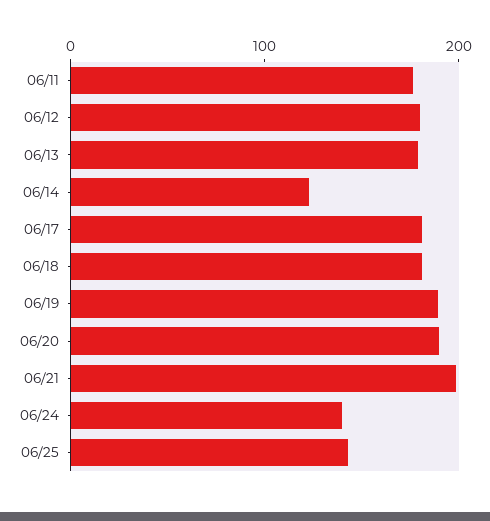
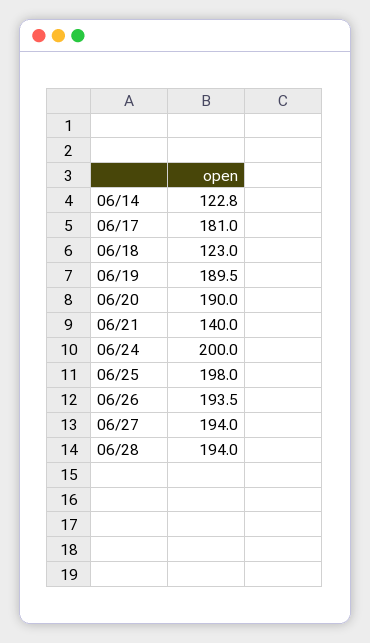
06/11: 180 -> none
06/12: 180 -> none
06/13: 180 -> none
06/18: 180 -> 123
06/21: 200 -> 140
06/24: 140 -> 200
06/25: 140 -> 198
06/26: none -> 193.5
06/27: none -> 194
06/28: none -> 194

